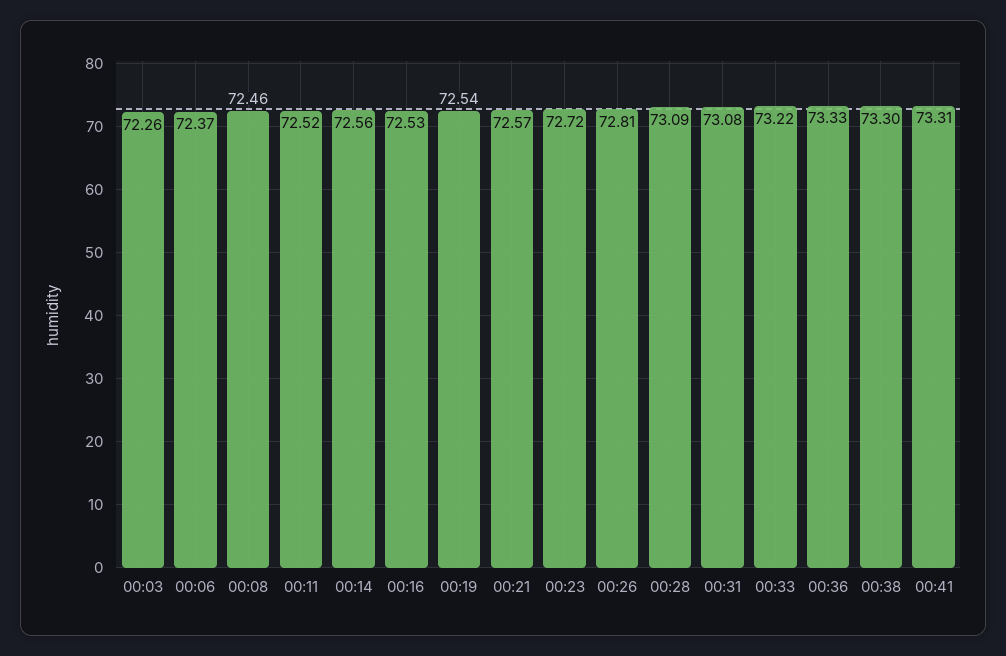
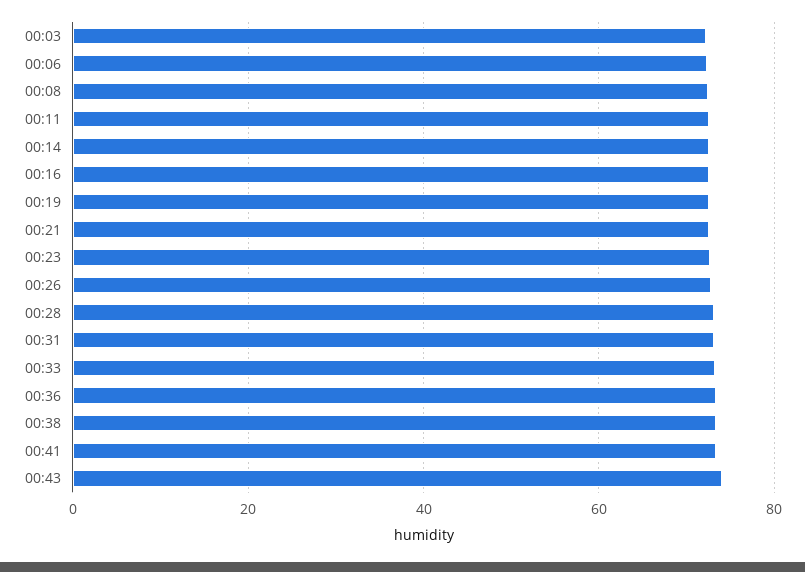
00:43: none -> 74

